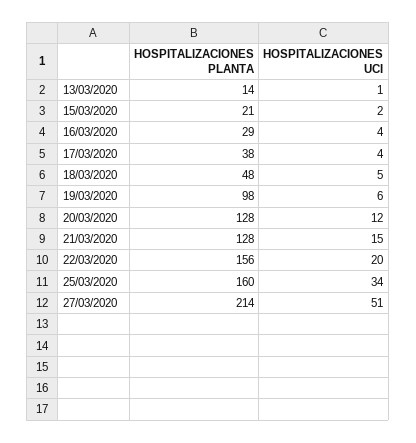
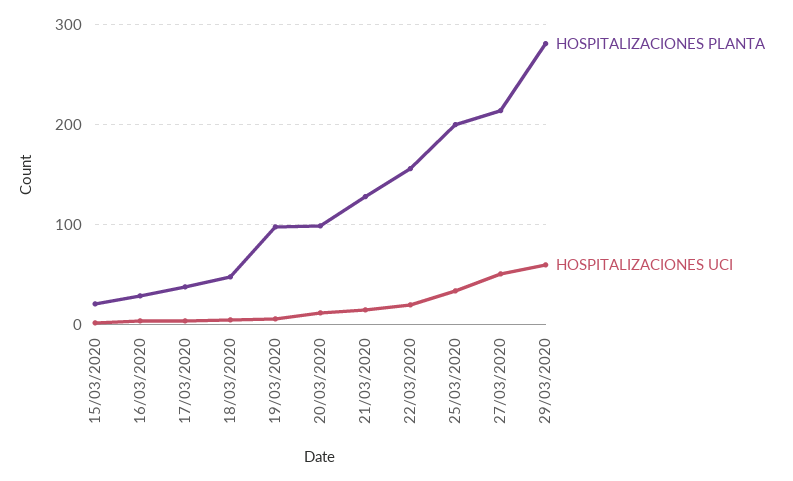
HOSPITALIZACIONES PLANTA, 13/03/2020: 14 -> none
HOSPITALIZACIONES UCI, 13/03/2020: 1 -> none
HOSPITALIZACIONES PLANTA, 20/03/2020: 128 -> 100
HOSPITALIZACIONES PLANTA, 25/03/2020: 160 -> 200
HOSPITALIZACIONES PLANTA, 29/03/2020: none -> 280
HOSPITALIZACIONES UCI, 29/03/2020: none -> 60

